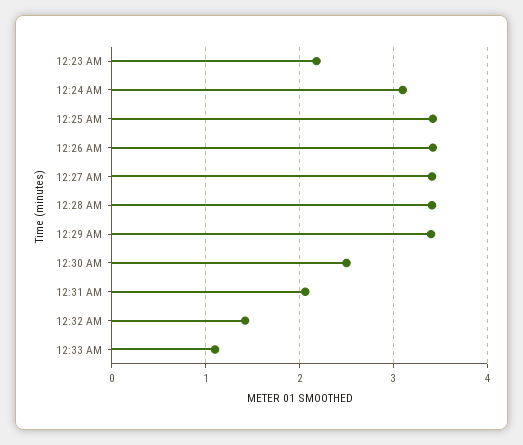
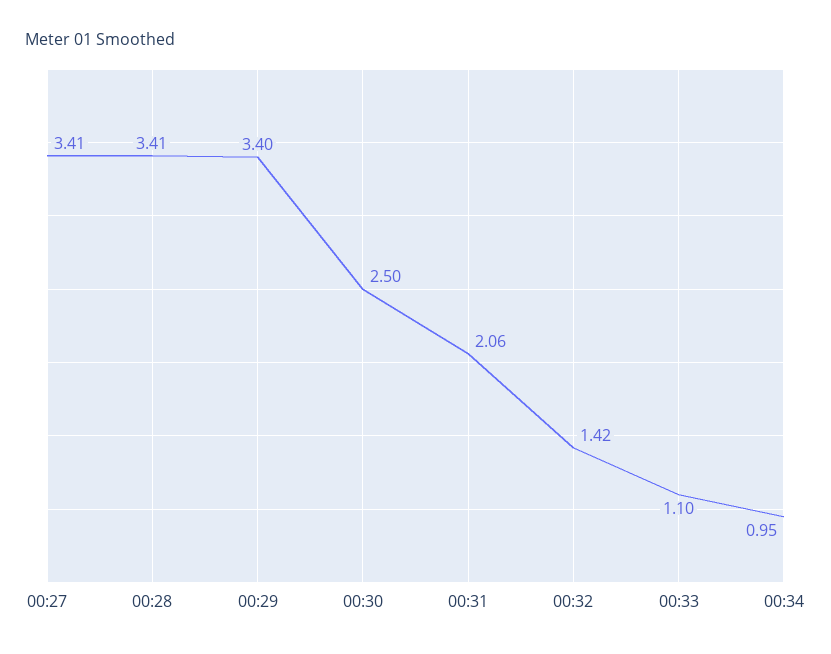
12:23 AM: 2.2 -> none
12:24 AM: 3.1 -> none
12:25 AM: 3.4 -> none
12:26 AM: 3.4 -> none
00:34: none -> 0.95

